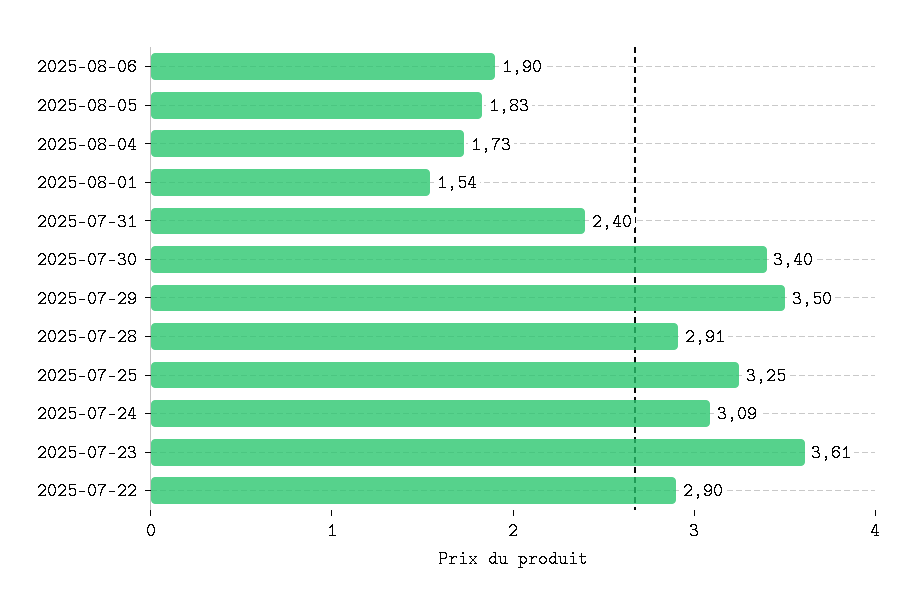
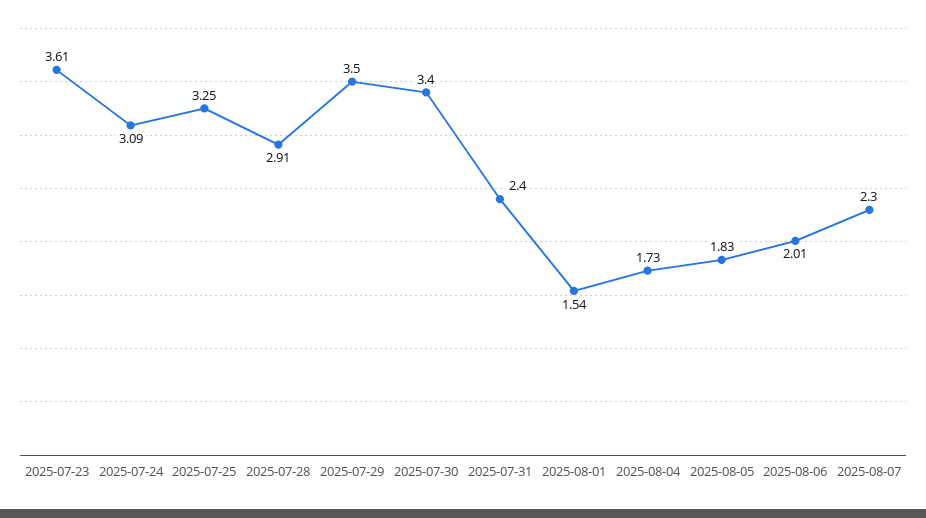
2025-08-06: 1.9 -> 2.01
2025-07-22: 2.9 -> none
2025-08-07: none -> 2.3

